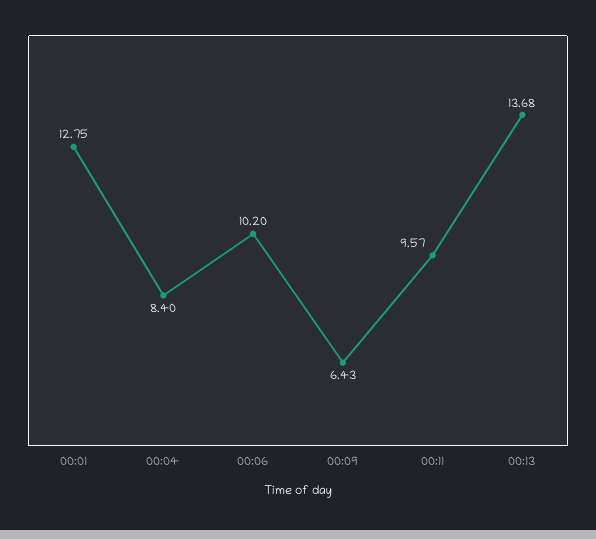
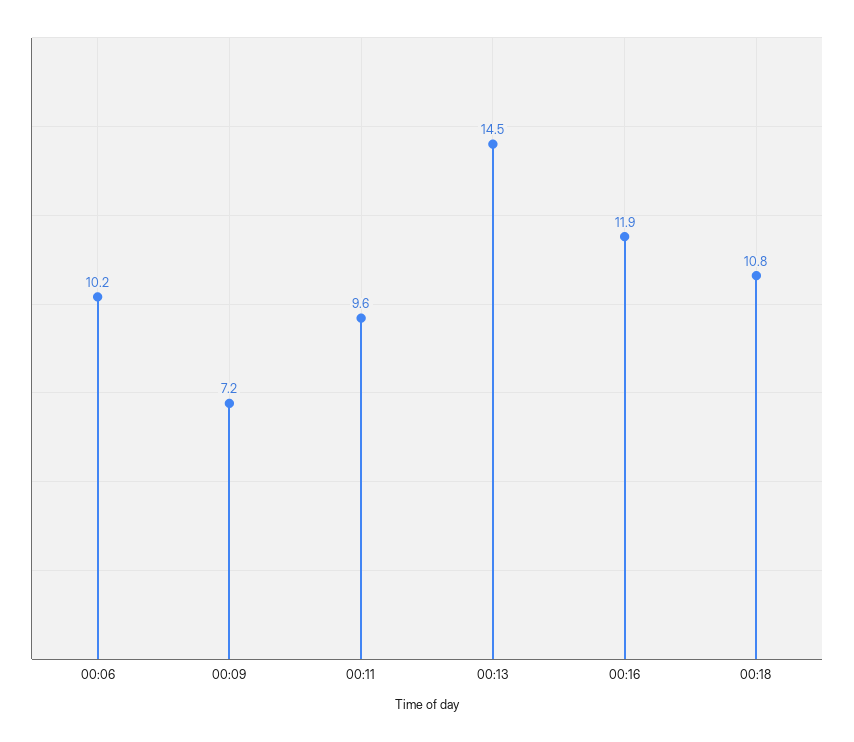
00:01: 12.75 -> none
00:04: 8.4 -> none
00:09: 6.43 -> 7.2
00:13: 13.68 -> 14.5
00:16: none -> 11.9
00:18: none -> 10.8

